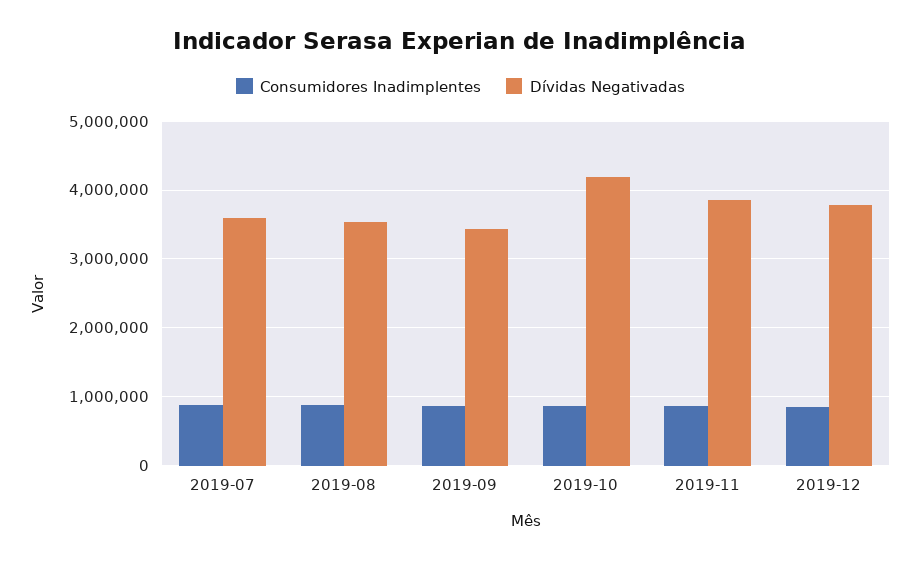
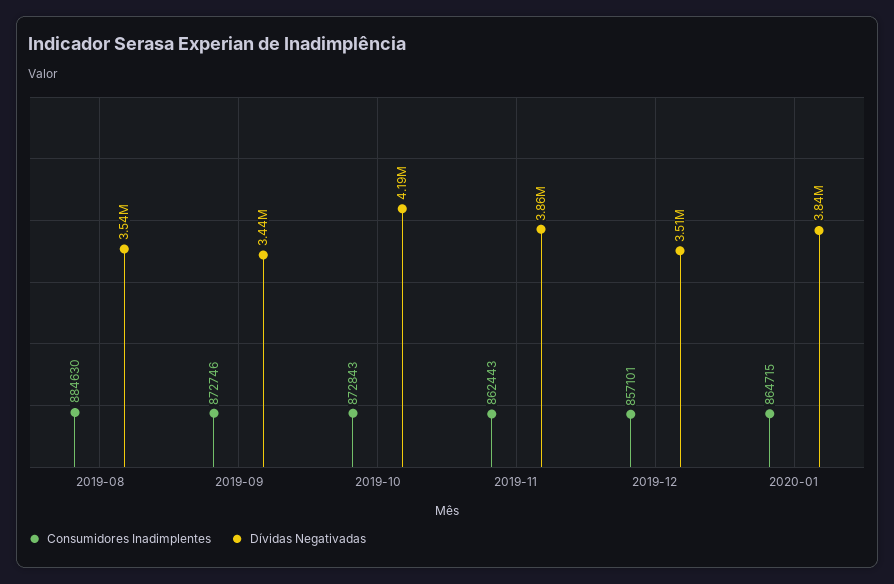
Consumidores Inadimplentes, 2019-07: 900000 -> none
Dívidas Negativadas, 2019-07: 3600000 -> none
Dívidas Negativadas, 2019-12: 3800000 -> 3510000
Consumidores Inadimplentes, 2020-01: none -> 864715
Dívidas Negativadas, 2020-01: none -> 3840000

